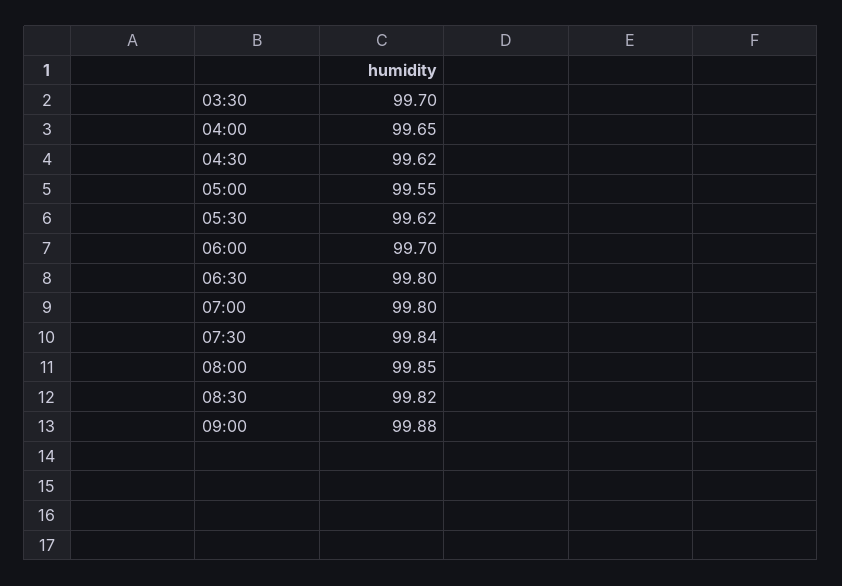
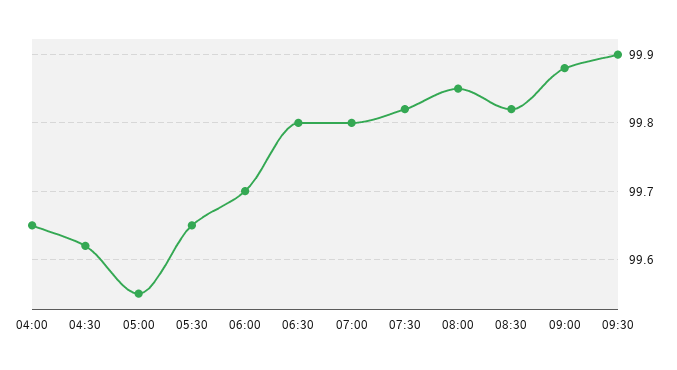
03:30: 99.7 -> none
05:30: 99.62 -> 99.65
07:30: 99.84 -> 99.82
09:30: none -> 99.9

